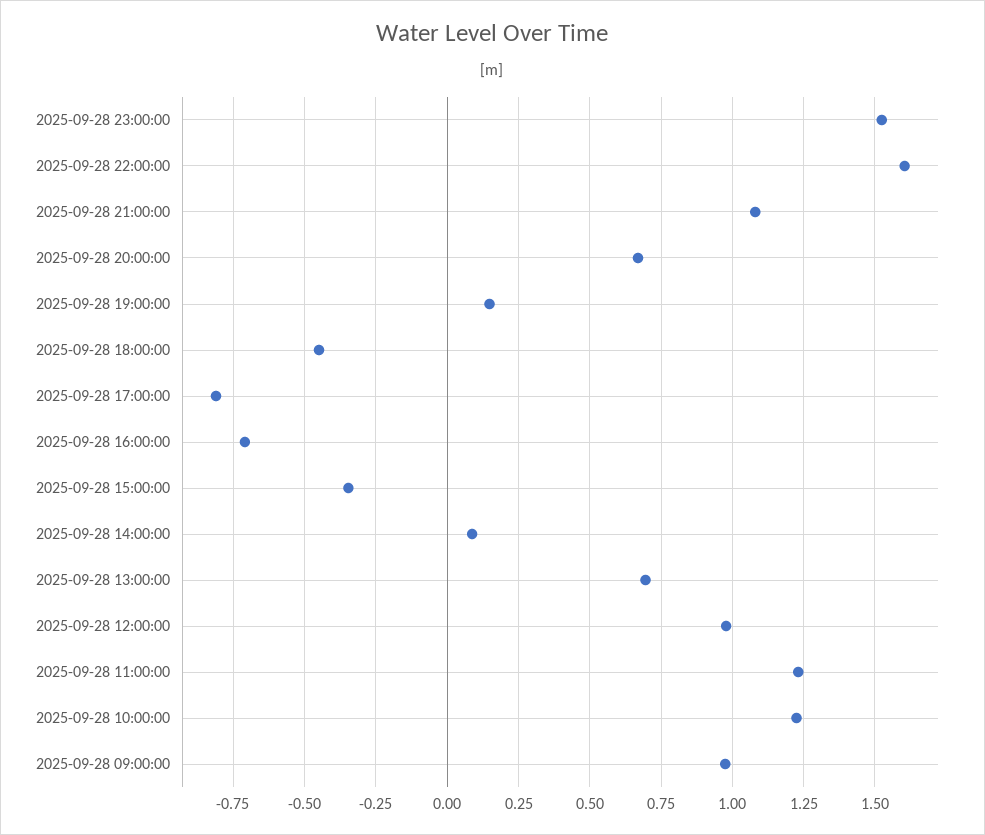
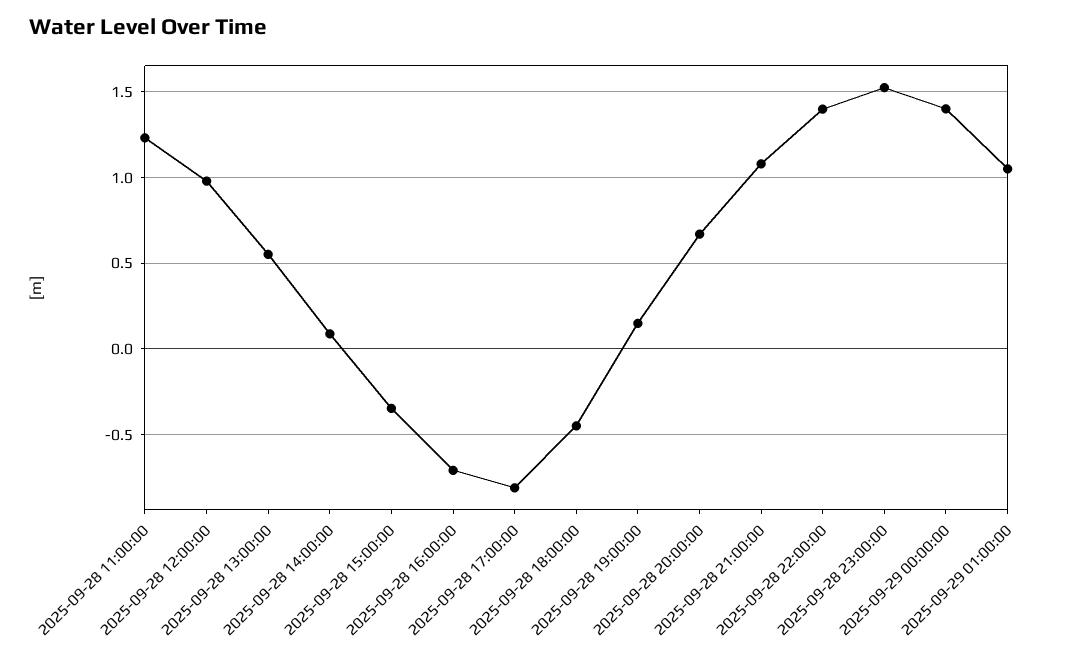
2025-09-28 22:00:00: 1.6 -> 1.4
2025-09-28 13:00:00: 0.7 -> 0.55
2025-09-28 10:00:00: 1.225 -> none
2025-09-28 09:00:00: 0.975 -> none
2025-09-29 00:00:00: none -> 1.4
2025-09-29 01:00:00: none -> 1.05

